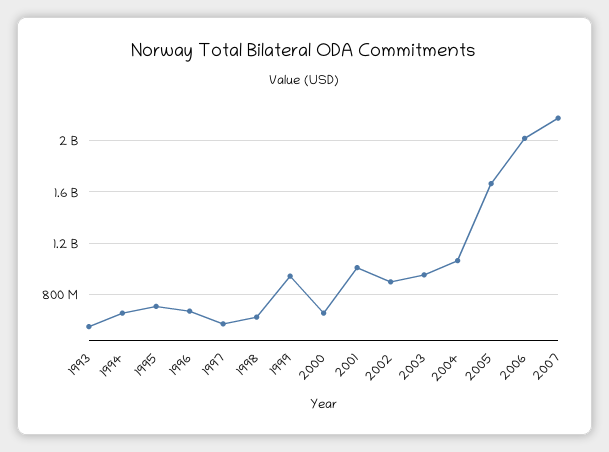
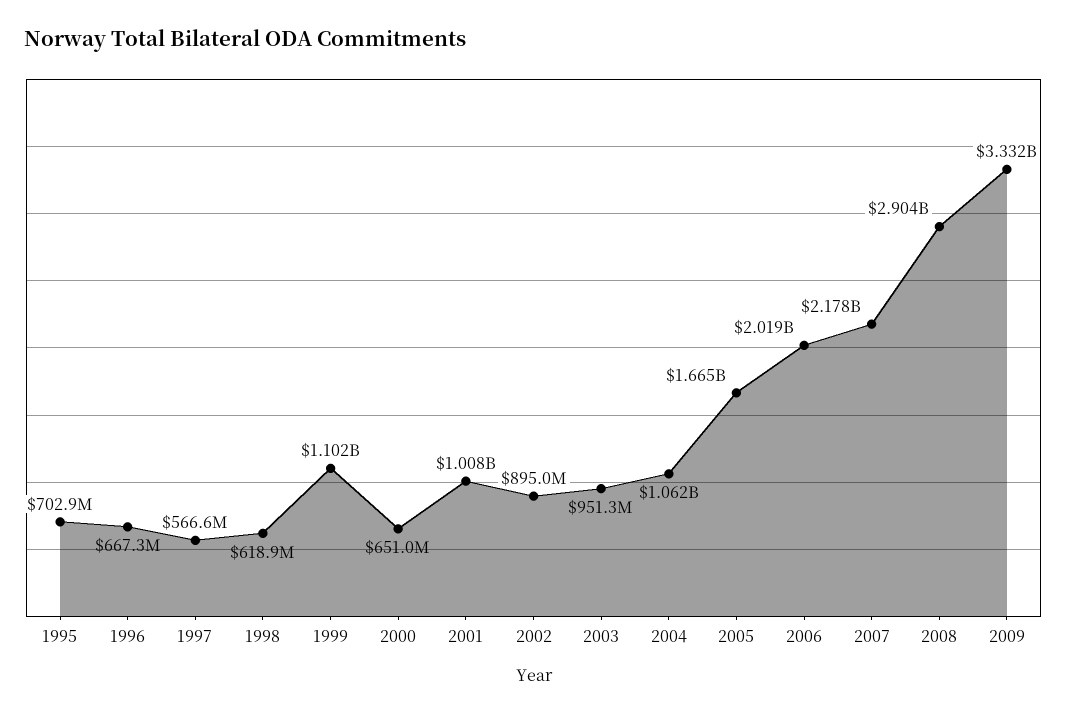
1993: 550000000 -> none
1994: 650000000 -> none
1999: 950000000 -> 1102000000
2008: none -> 2904000000
2009: none -> 3332000000

